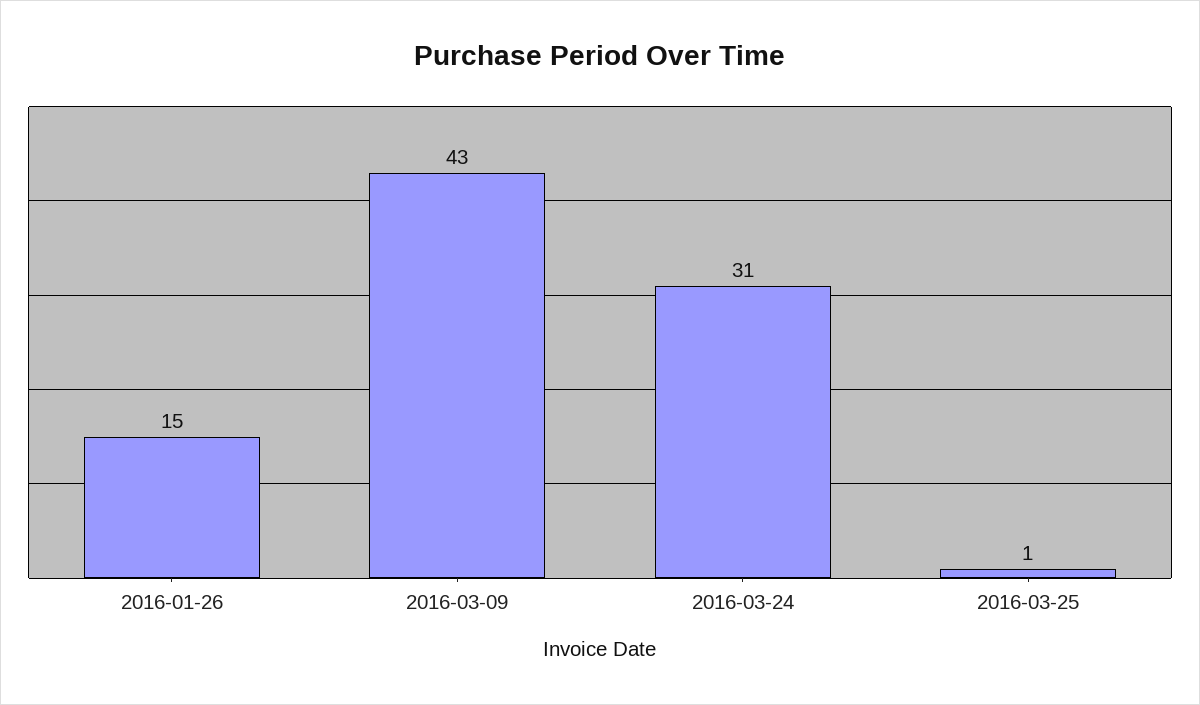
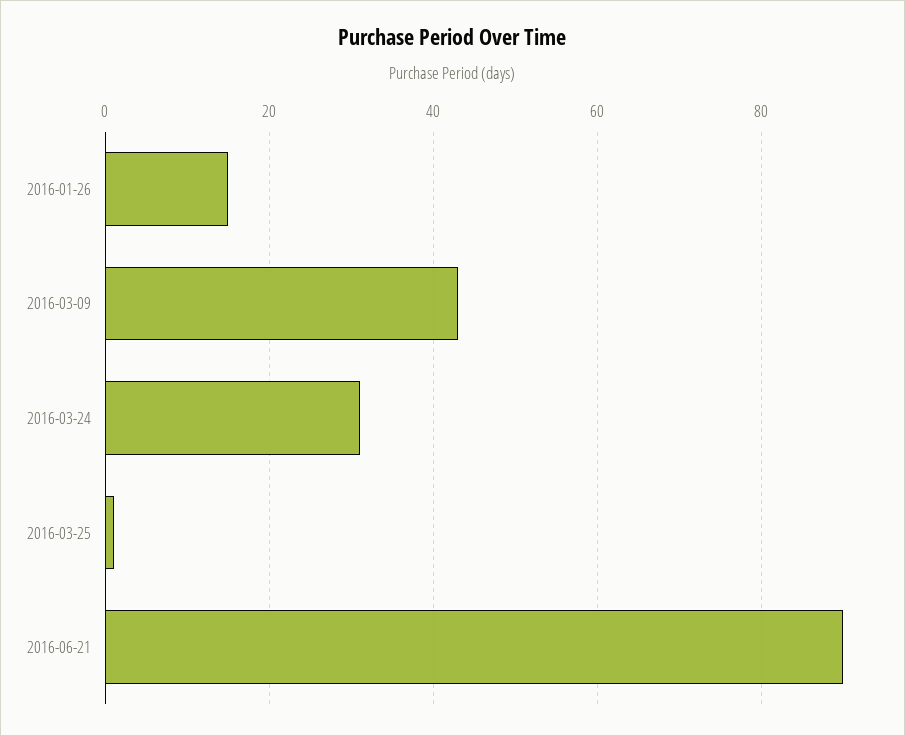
2016-06-21: none -> 90

